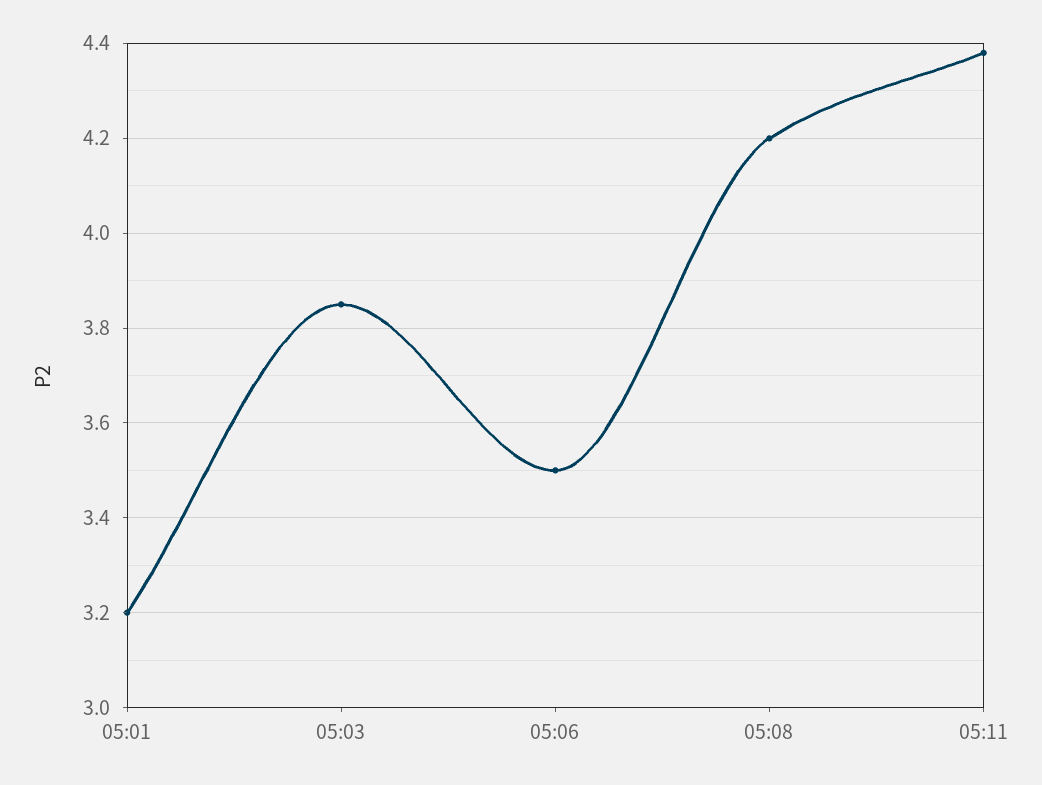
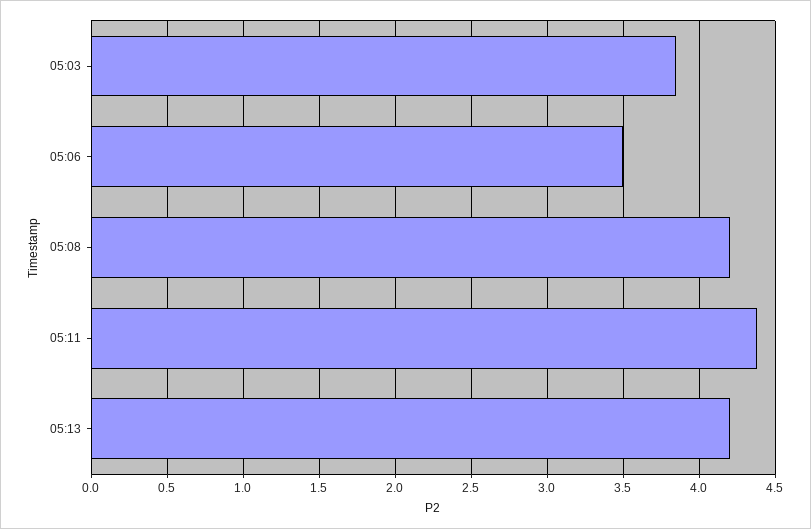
05:01: 3.2 -> none
05:13: none -> 4.2

